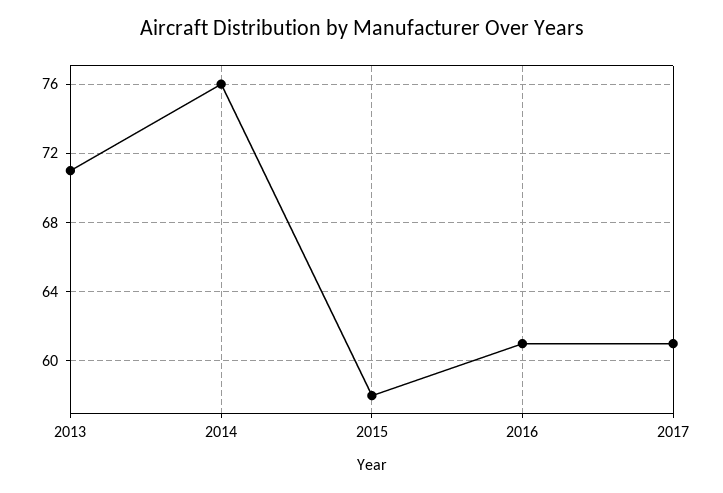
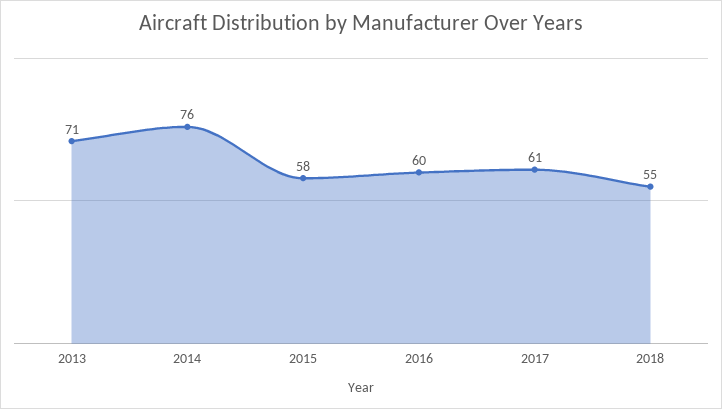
2016: 61 -> 60
2018: none -> 55

